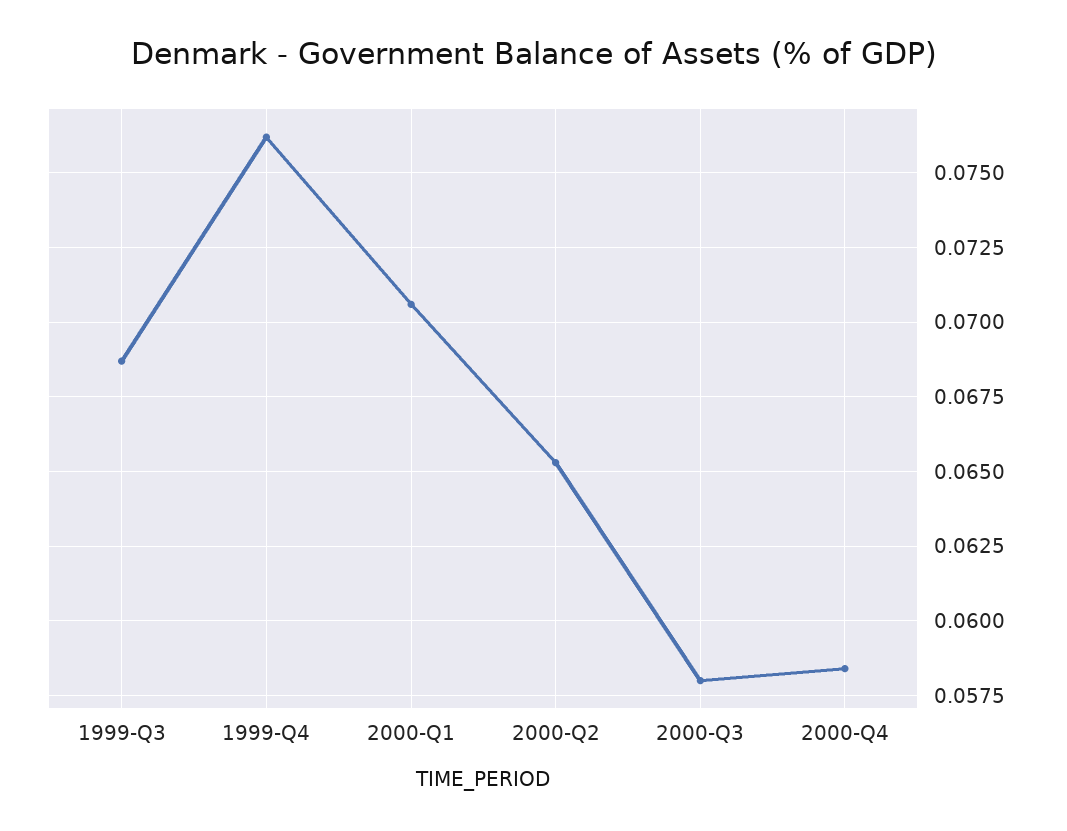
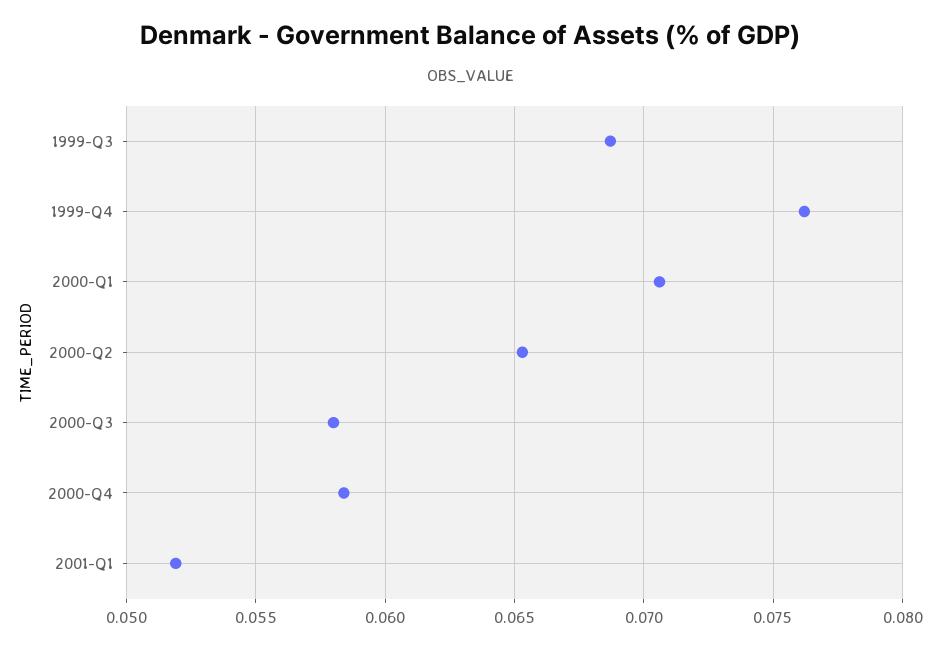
2001-Q1: none -> 0.052

